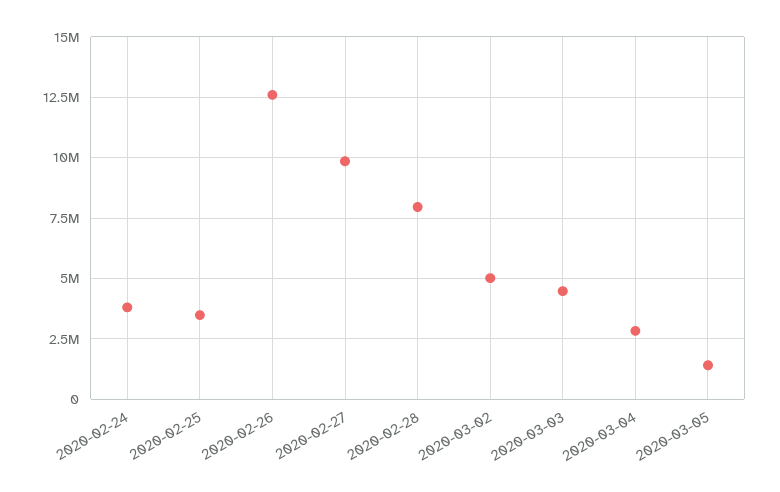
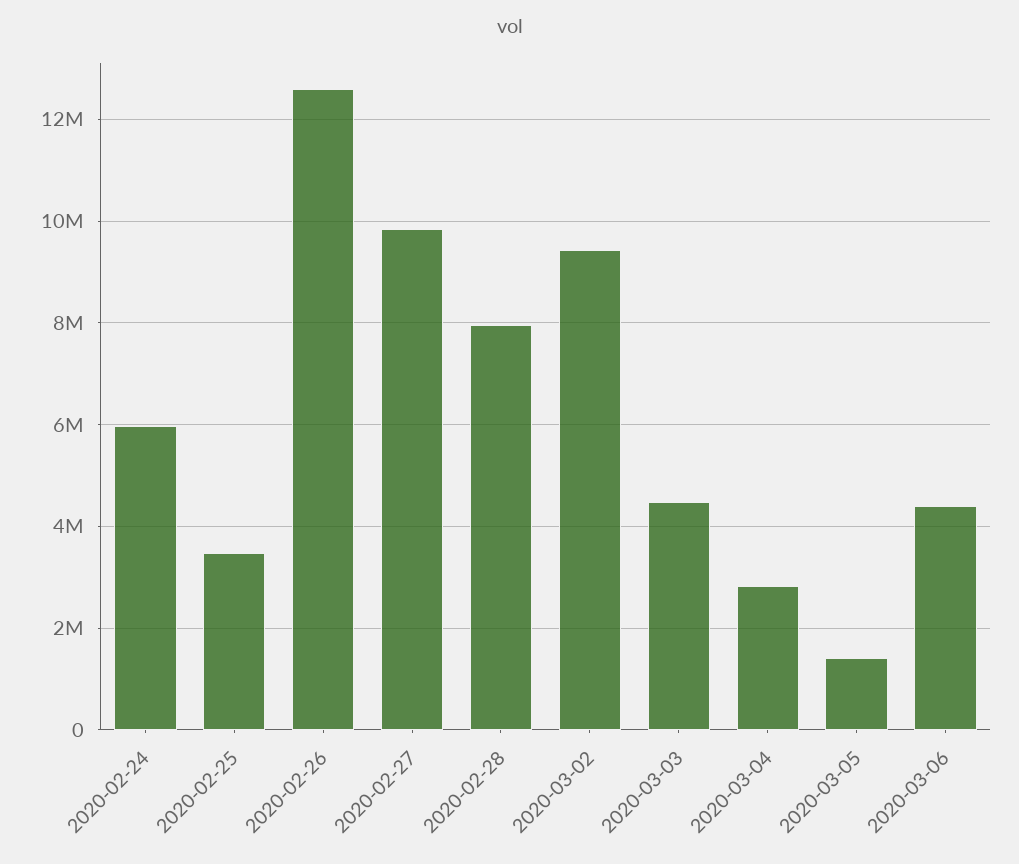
2020-02-24: 3750000 -> 6000000
2020-03-02: 5000000 -> 9400000
2020-03-06: none -> 4400000

